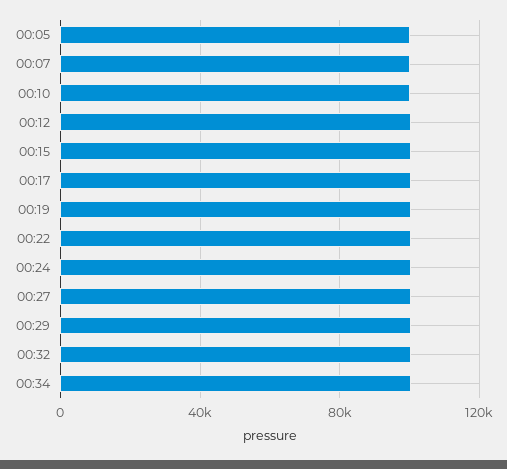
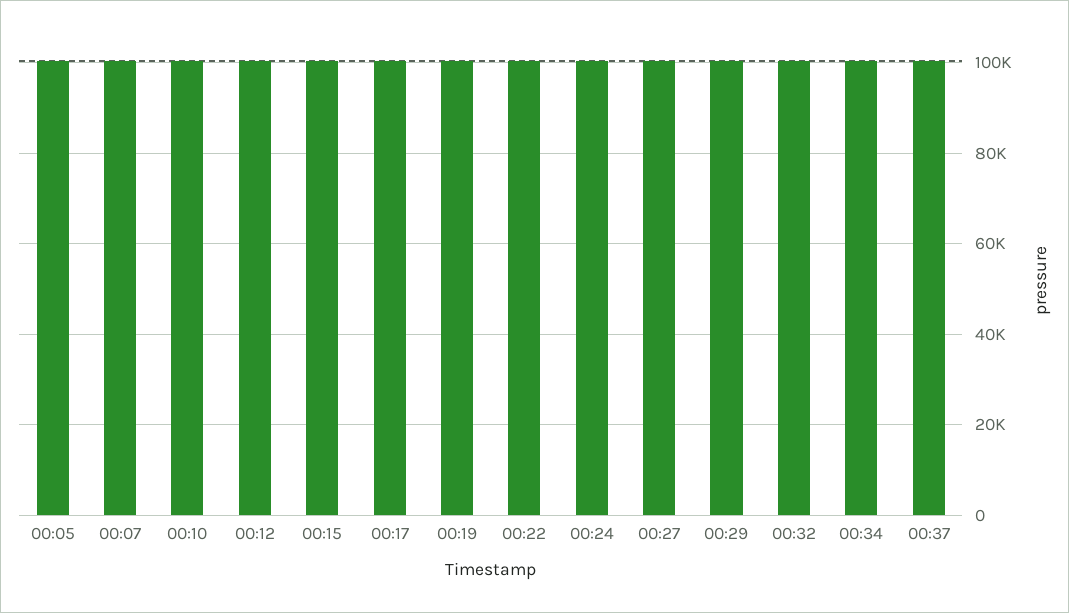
00:37: none -> 100000

